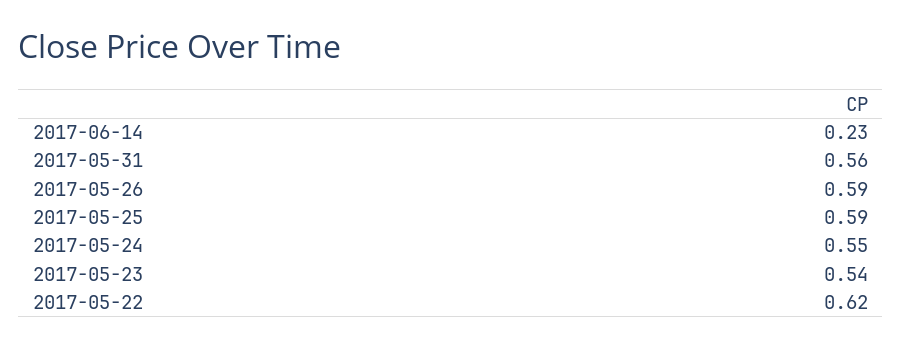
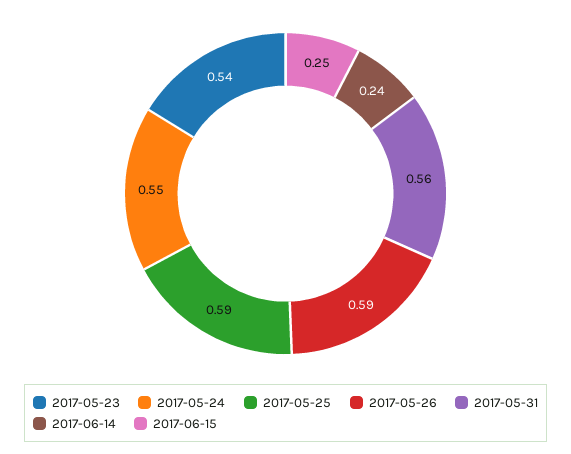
2017-06-14: 0.23 -> 0.24
2017-05-22: 0.62 -> none
2017-06-15: none -> 0.25

